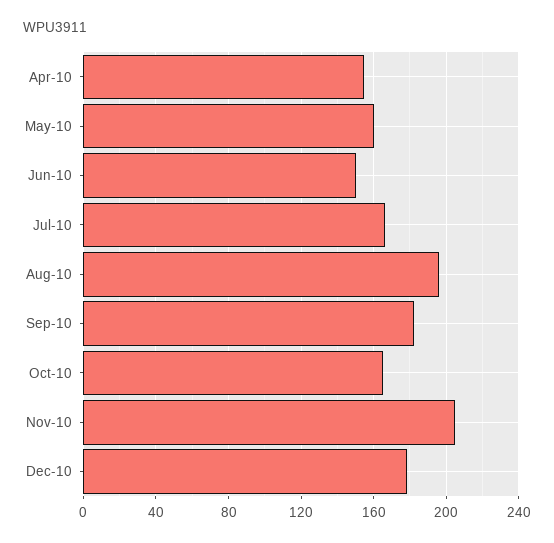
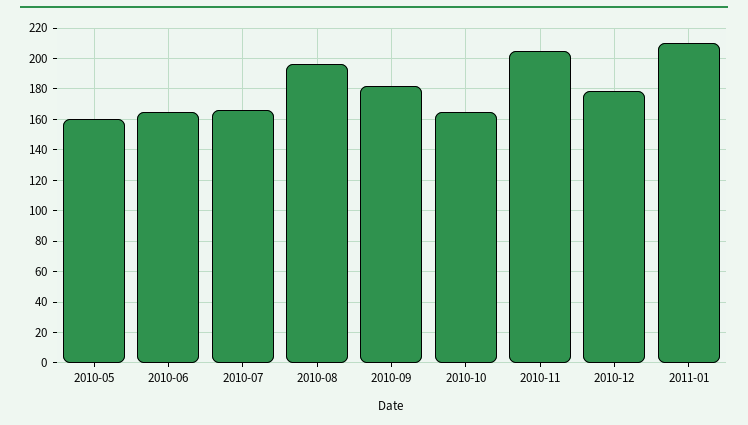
Apr-10: 155 -> none
Jun-10: 150 -> 165
2011-01: none -> 210

